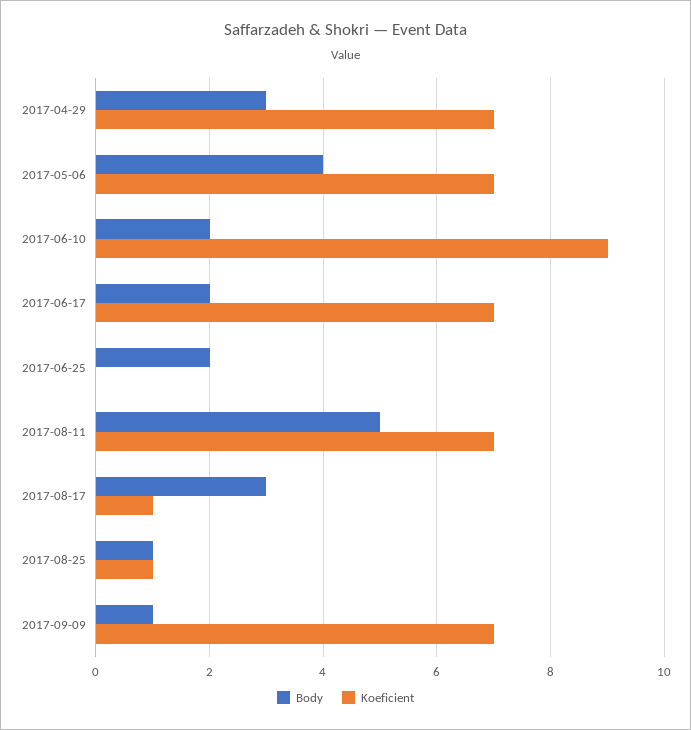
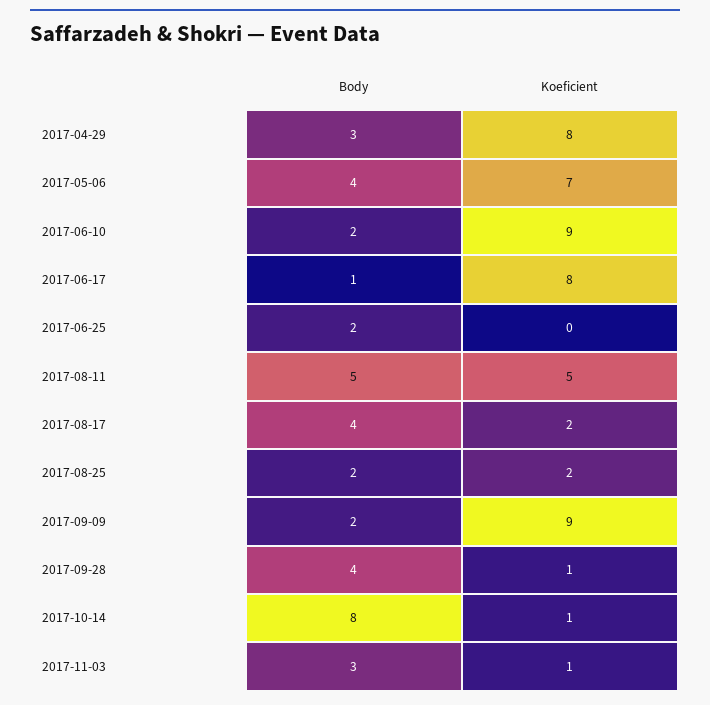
Koeficient, 2017-04-29: 7 -> 8
Body, 2017-06-17: 2 -> 1
Koeficient, 2017-06-17: 7 -> 8
Koeficient, 2017-08-11: 7 -> 5
Body, 2017-08-17: 3 -> 4
Koeficient, 2017-08-17: 1 -> 2
Body, 2017-08-25: 1 -> 2
Koeficient, 2017-08-25: 1 -> 2
Body, 2017-09-09: 1 -> 2
Koeficient, 2017-09-09: 7 -> 9
Body, 2017-09-28: none -> 4
Koeficient, 2017-09-28: none -> 1
Body, 2017-10-14: none -> 8
Koeficient, 2017-10-14: none -> 1
Body, 2017-11-03: none -> 3
Koeficient, 2017-11-03: none -> 1

